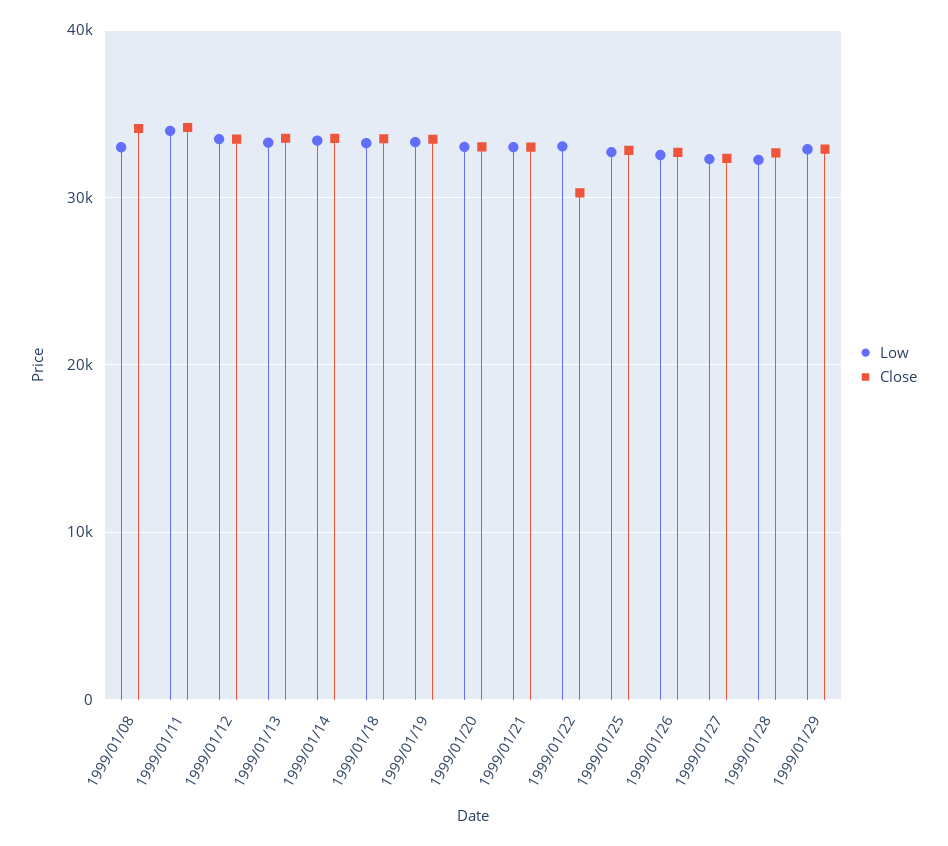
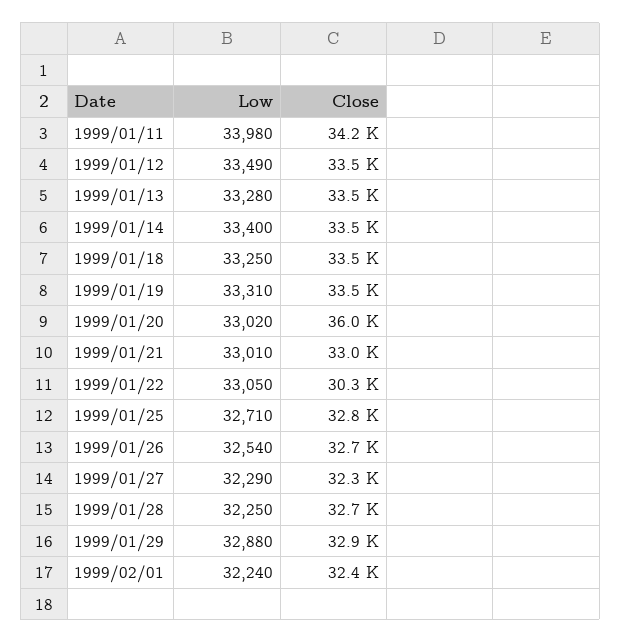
Low, 1999/01/08: 33000 -> none
Close, 1999/01/08: 34000 -> none
Close, 1999/01/20: 33000 -> 36000
Low, 1999/02/01: none -> 32240
Close, 1999/02/01: none -> 32400

